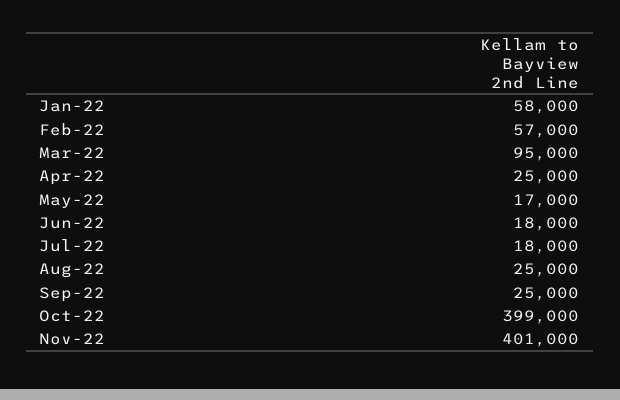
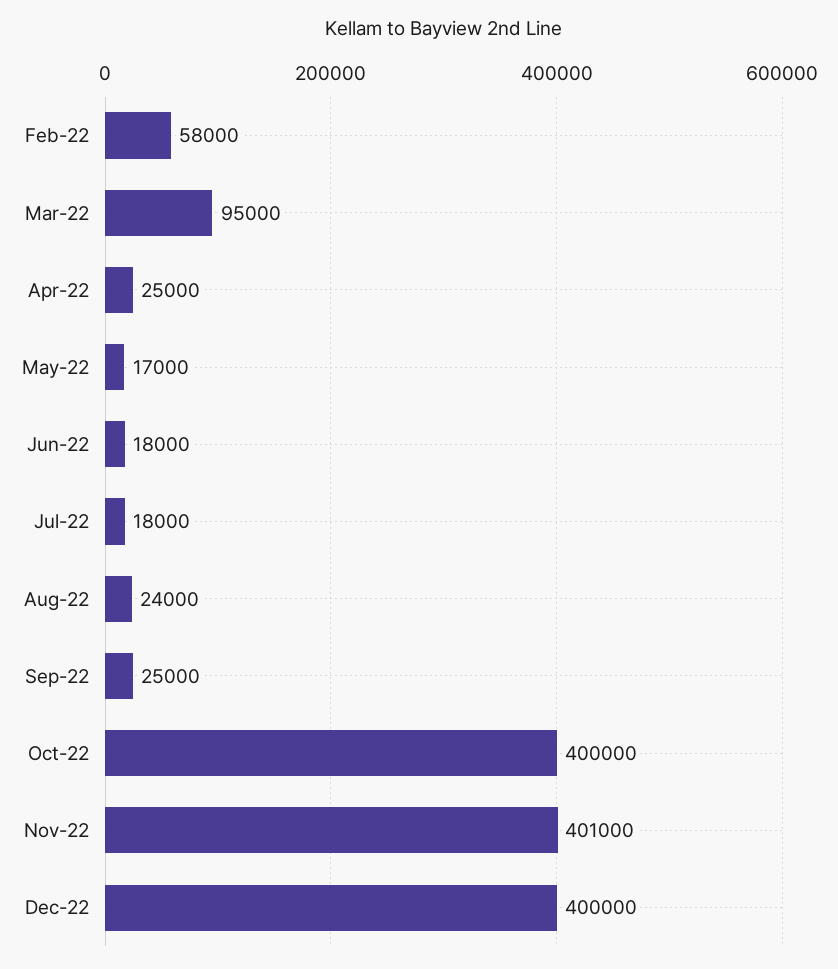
Jan-22: 58000 -> none
Feb-22: 57000 -> 58000
Aug-22: 25000 -> 24000
Oct-22: 399000 -> 400000
Dec-22: none -> 400000

